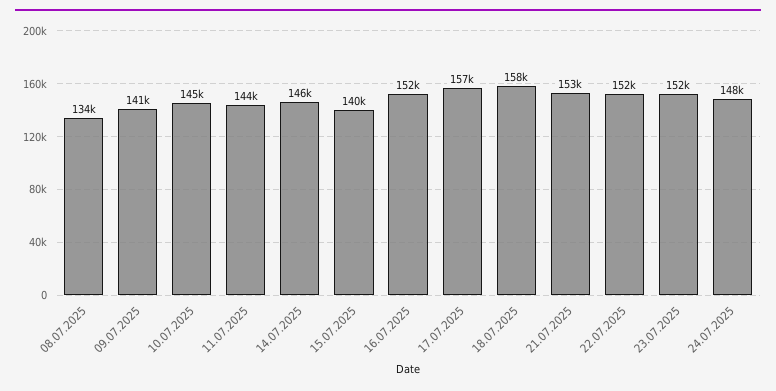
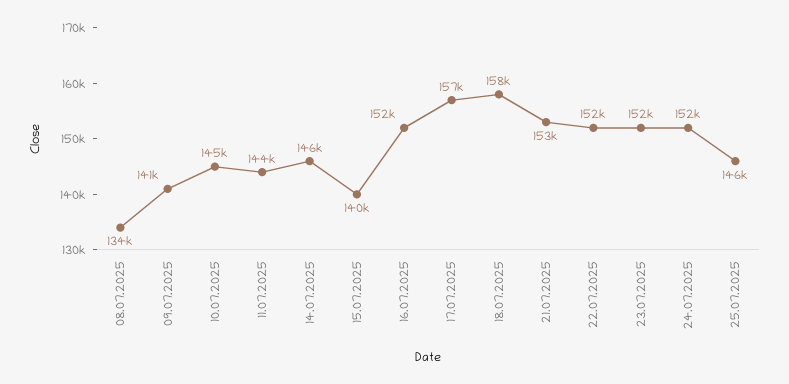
24.07.2025: 148000 -> 152000
25.07.2025: none -> 146000

